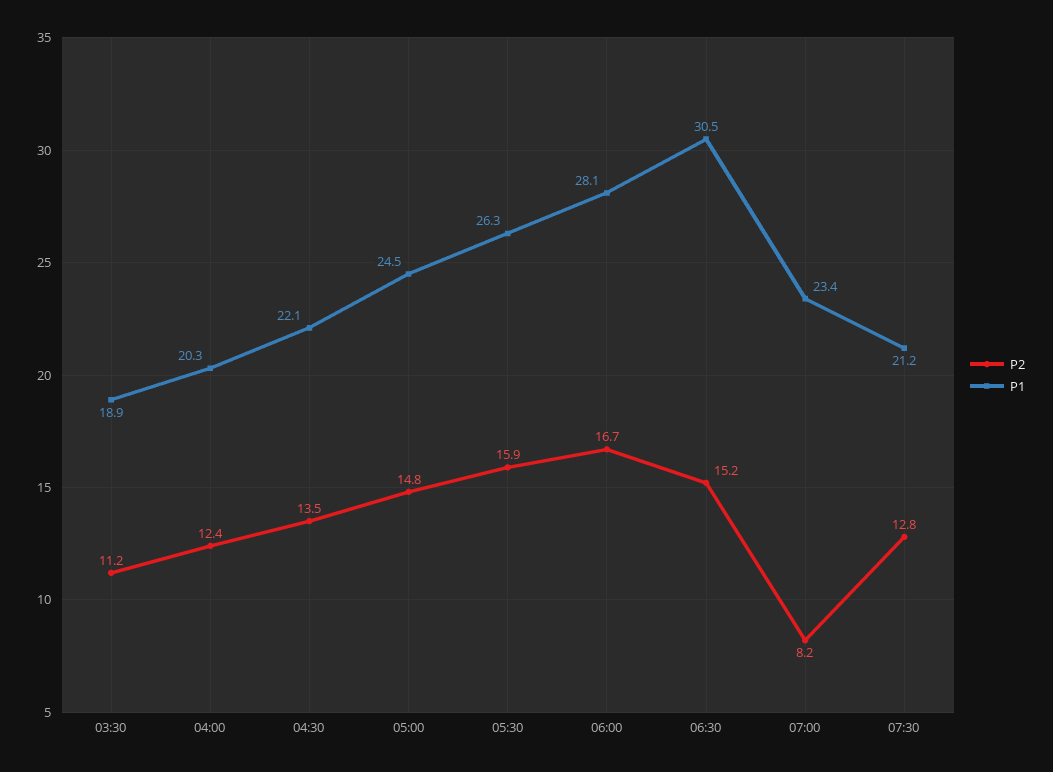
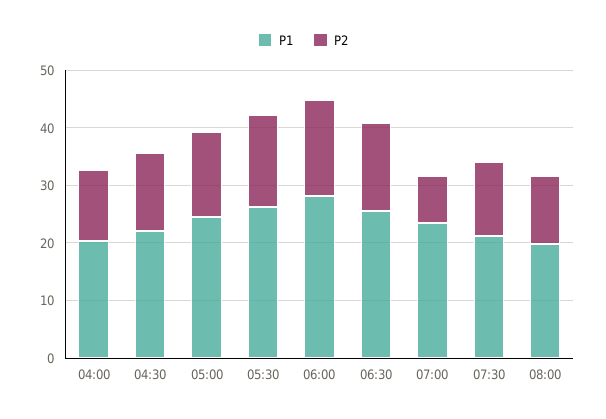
P2, 03:30: 11.2 -> none
P1, 03:30: 18.9 -> none
P1, 06:30: 30.5 -> 26
P1, 08:00: none -> 20
P2, 08:00: none -> 12

